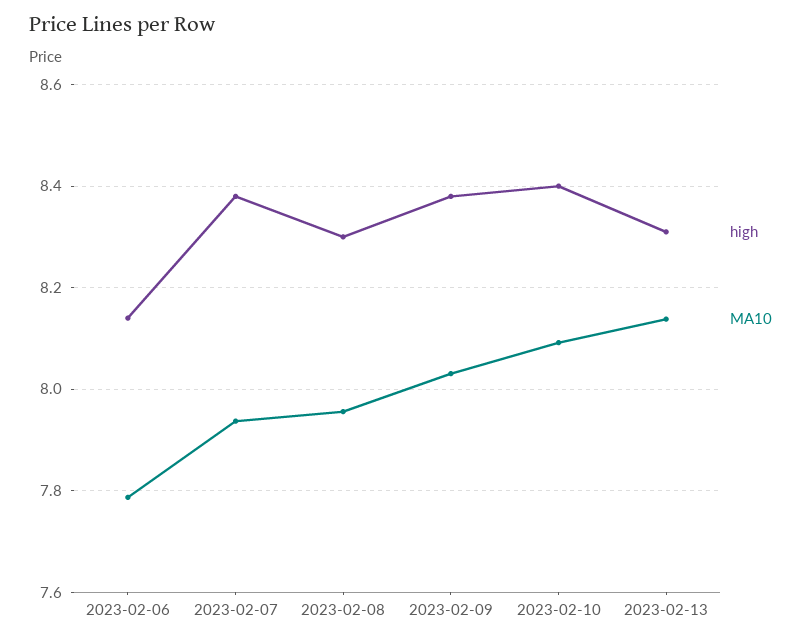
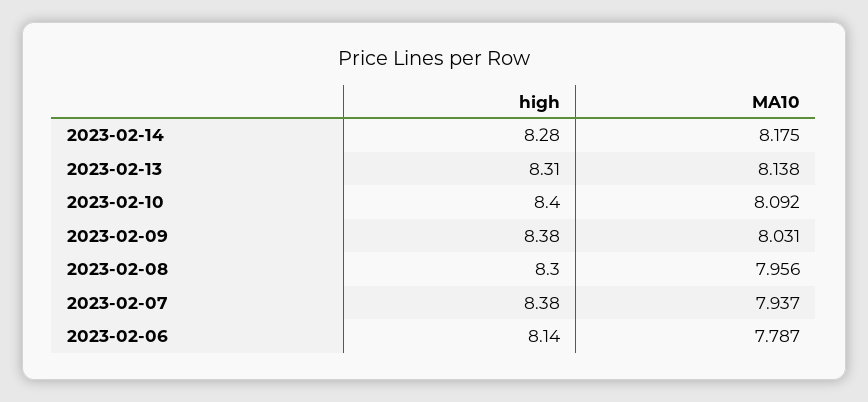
high, 2023-02-14: none -> 8.28
MA10, 2023-02-14: none -> 8.175

